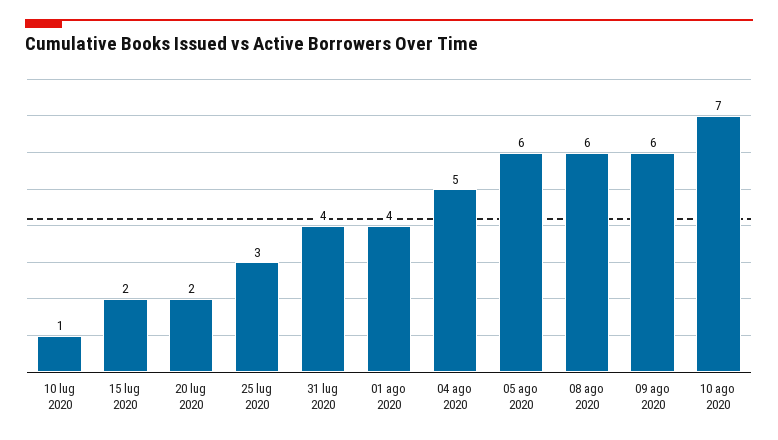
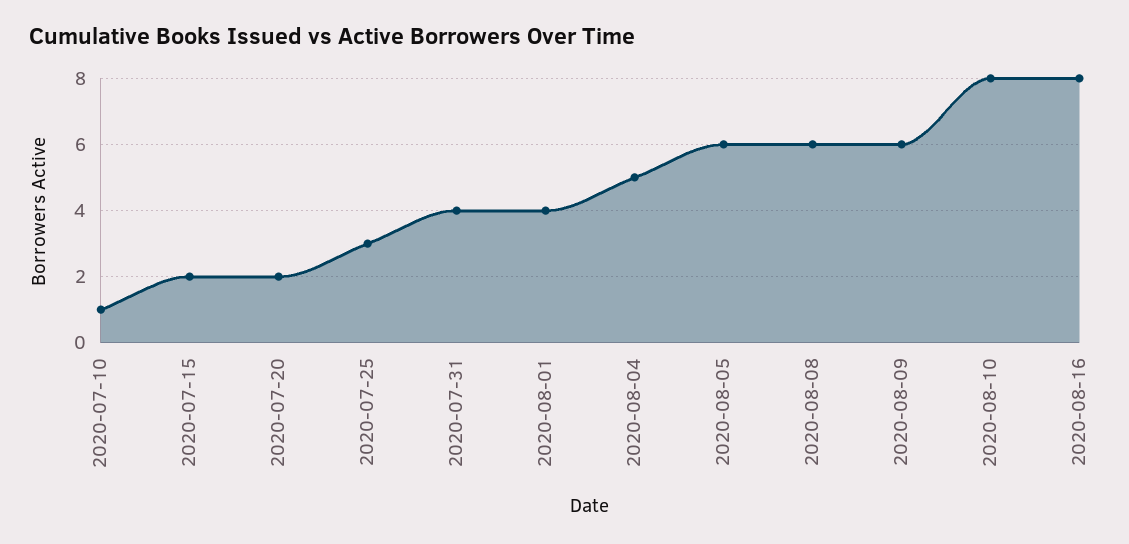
10 ago 2020: 7 -> 8
2020-08-16: none -> 8

